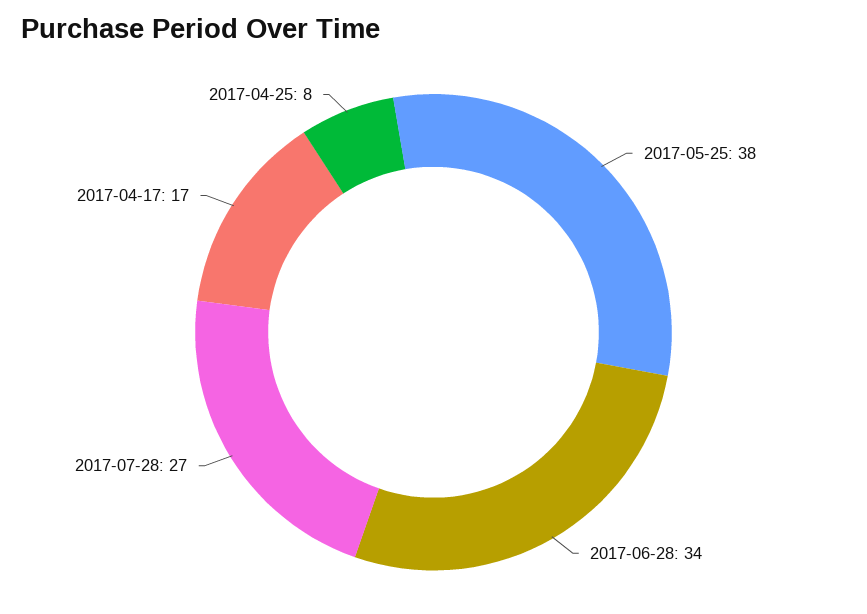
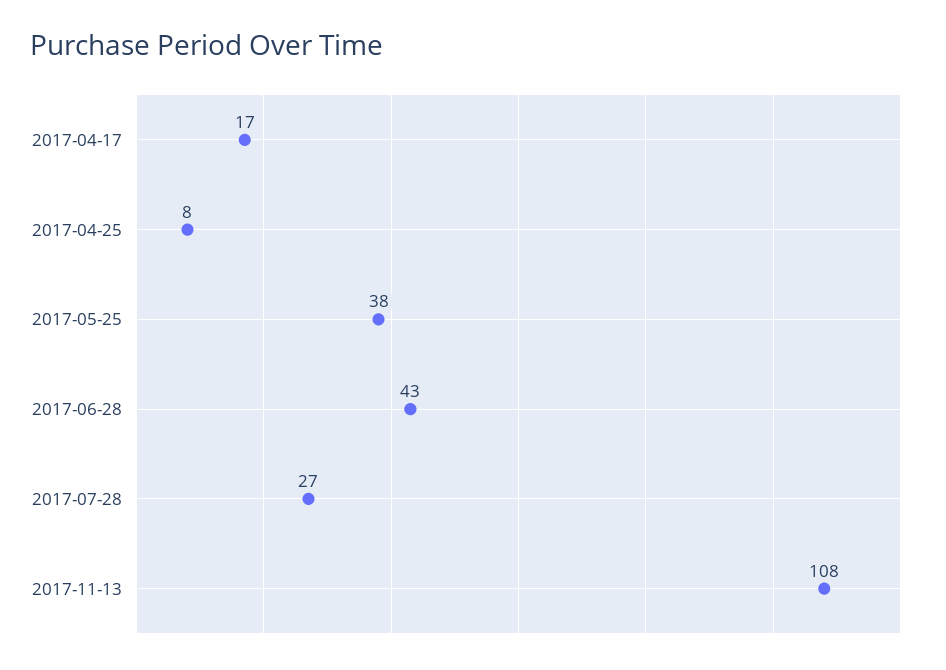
2017-06-28: 34 -> 43
2017-11-13: none -> 108

